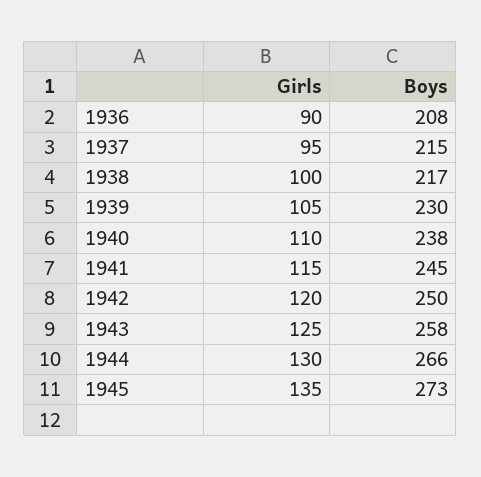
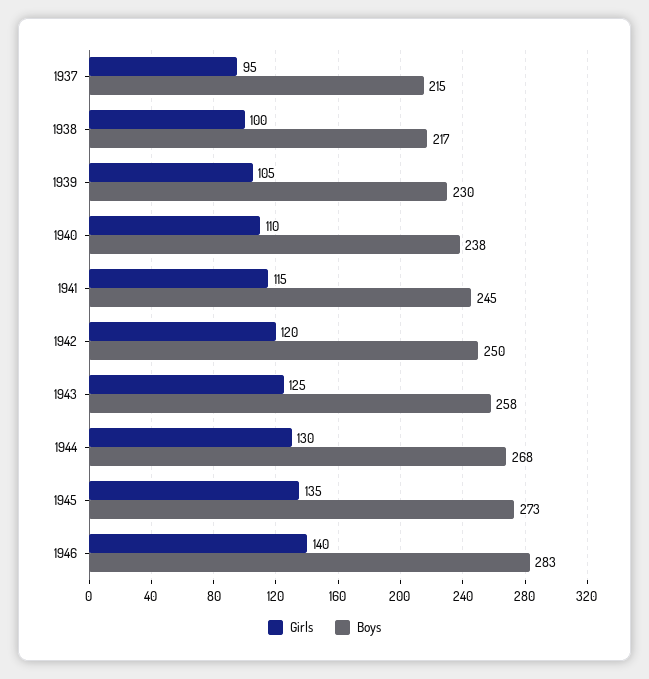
Girls, 1936: 90 -> none
Boys, 1936: 208 -> none
Boys, 1944: 266 -> 268
Girls, 1946: none -> 140
Boys, 1946: none -> 283

